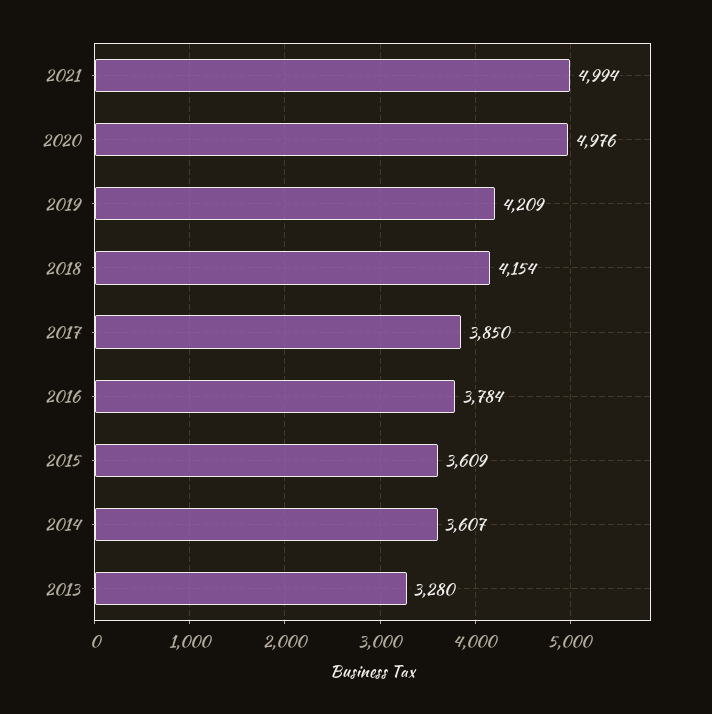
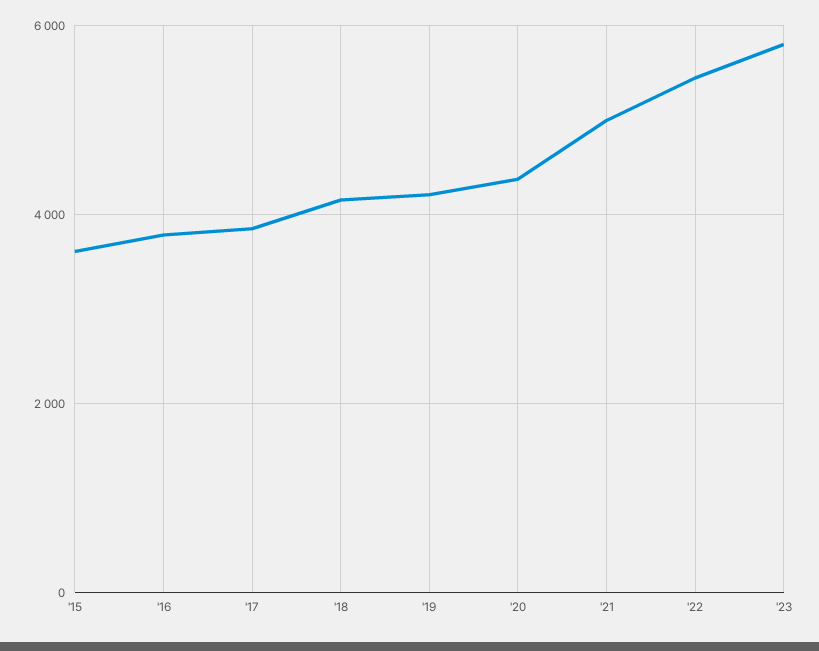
2020: 4976 -> 4400
2014: 3607 -> none
2013: 3280 -> none
'22: none -> 5400
'23: none -> 5800

